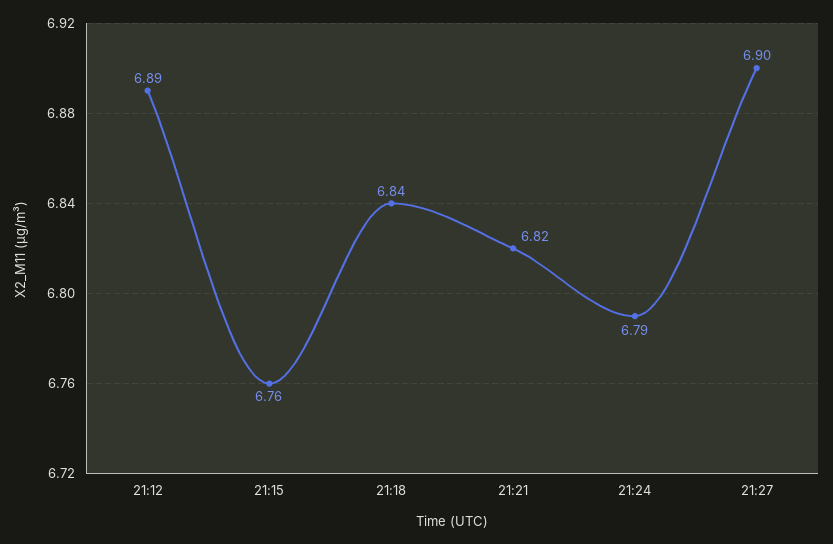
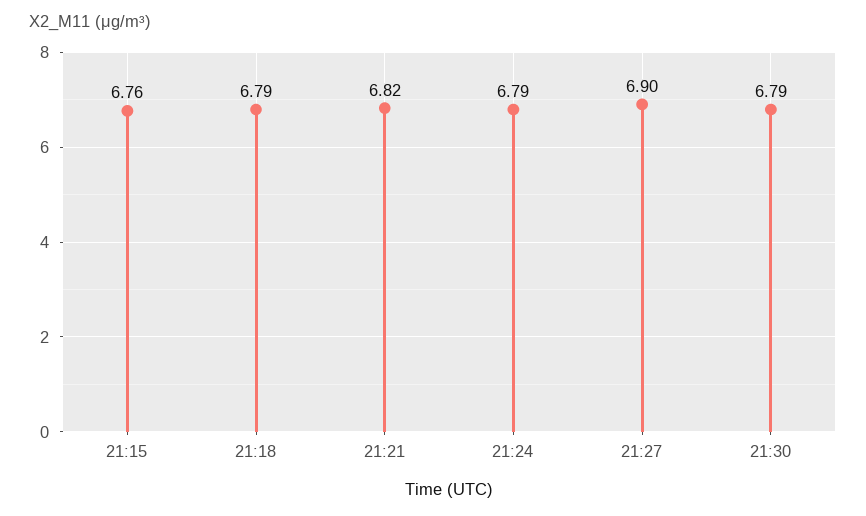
21:12: 6.89 -> none
21:18: 6.84 -> 6.79
21:30: none -> 6.79

